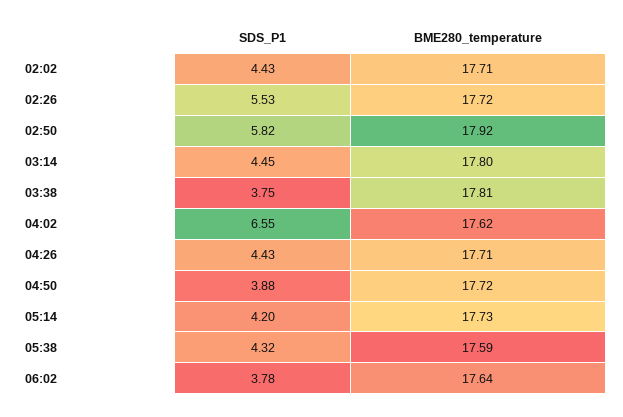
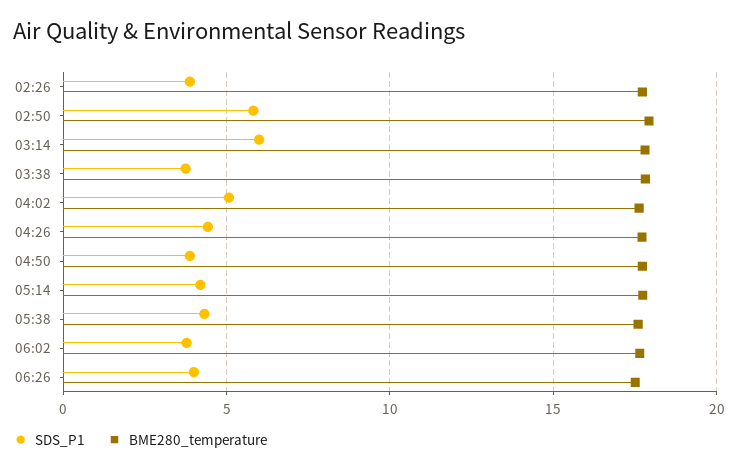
SDS_P1, 02:02: 4.43 -> none
BME280_temperature, 02:02: 17.71 -> none
SDS_P1, 02:26: 5.53 -> 4
SDS_P1, 03:14: 4.45 -> 6
SDS_P1, 04:02: 6.55 -> 5
SDS_P1, 06:26: none -> 4
BME280_temperature, 06:26: none -> 17.5

